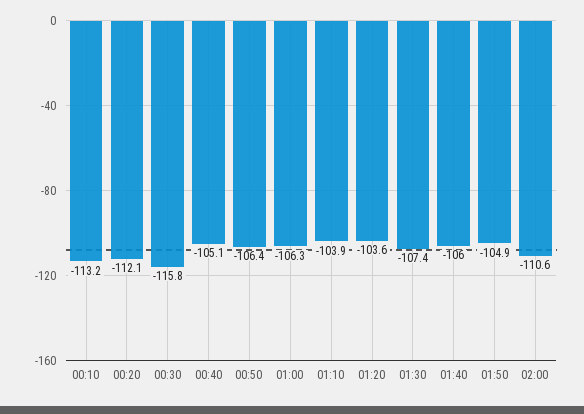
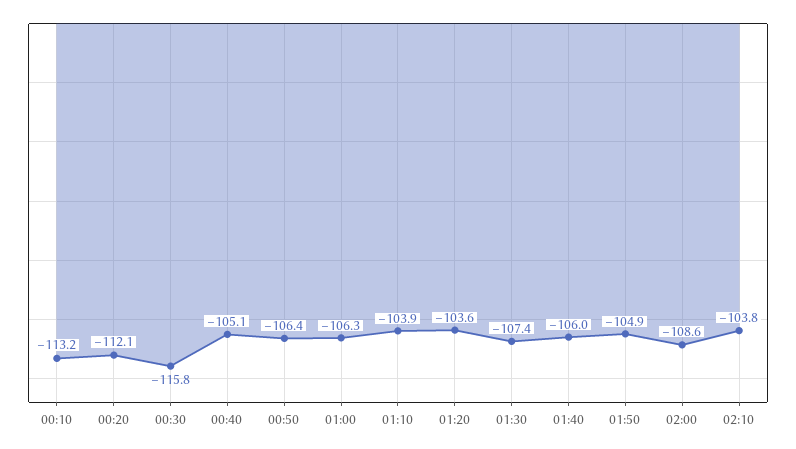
02:00: -110.6 -> -108.6
02:10: none -> -103.8

